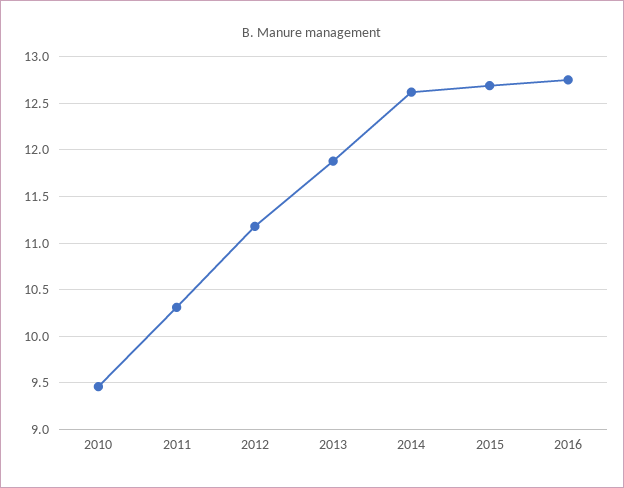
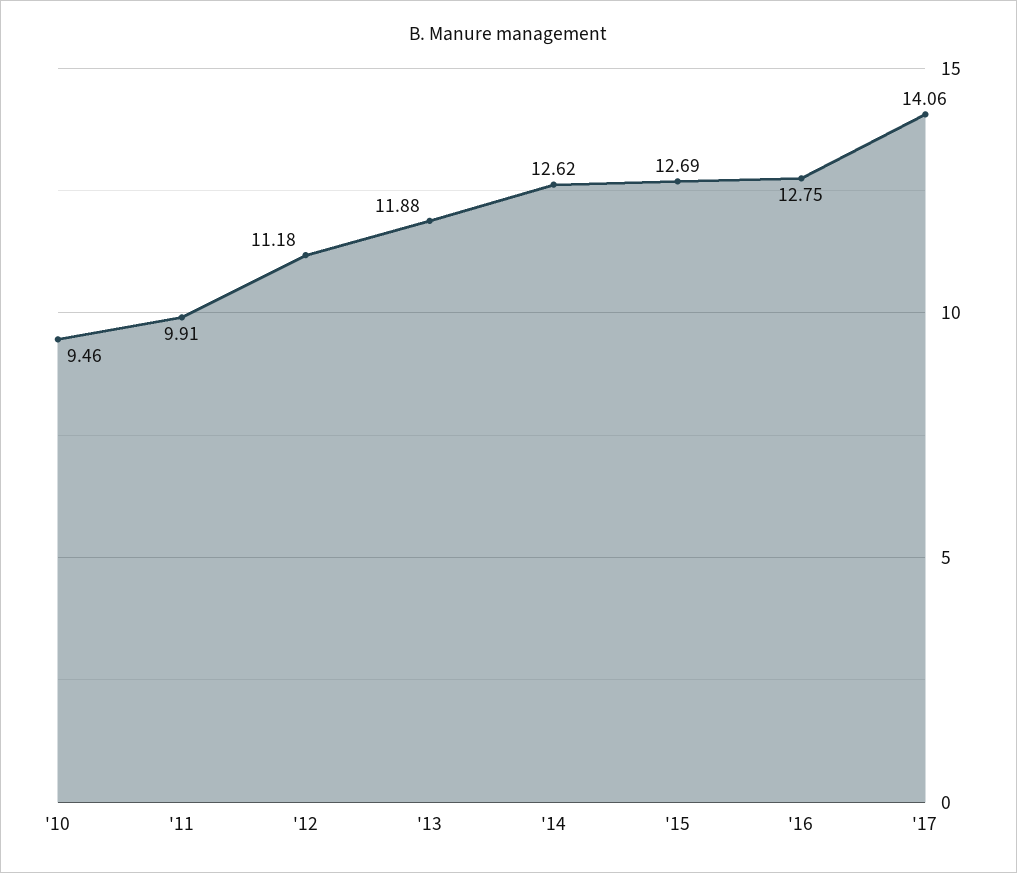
2011: 10.3 -> 9.91
'17: none -> 14.06

